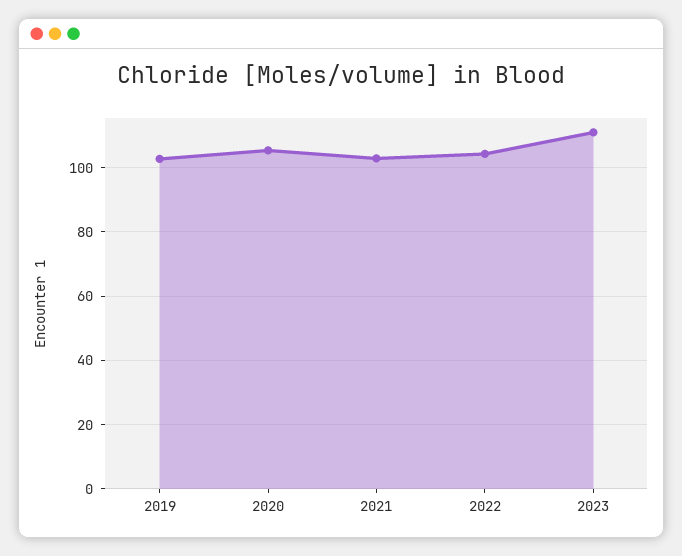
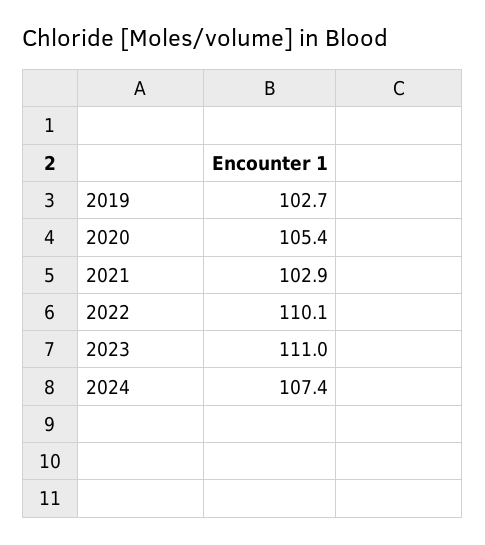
2022: 104 -> 110.1
2024: none -> 107.4

